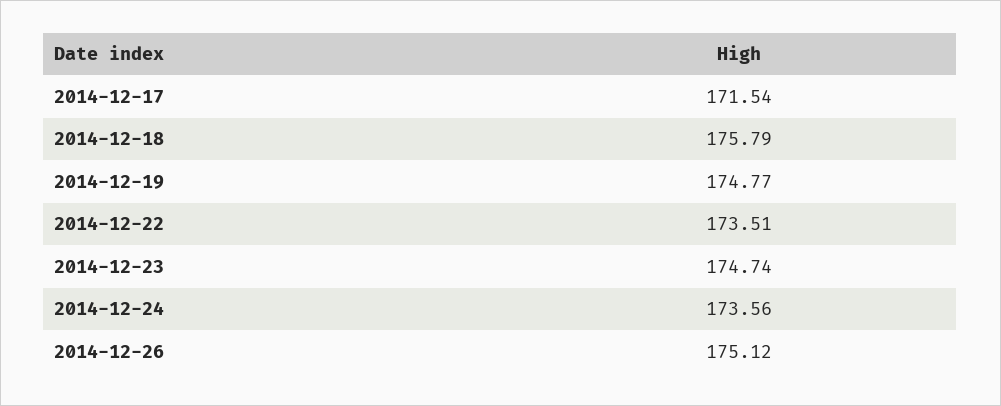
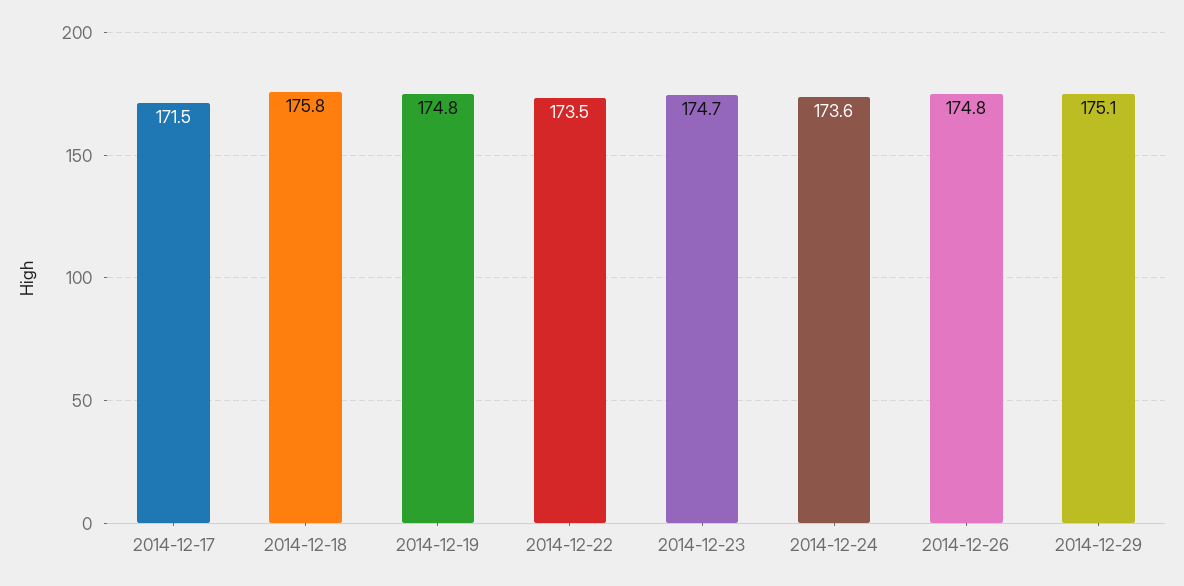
2014-12-26: 175.12 -> 174.8
2014-12-29: none -> 175.1

